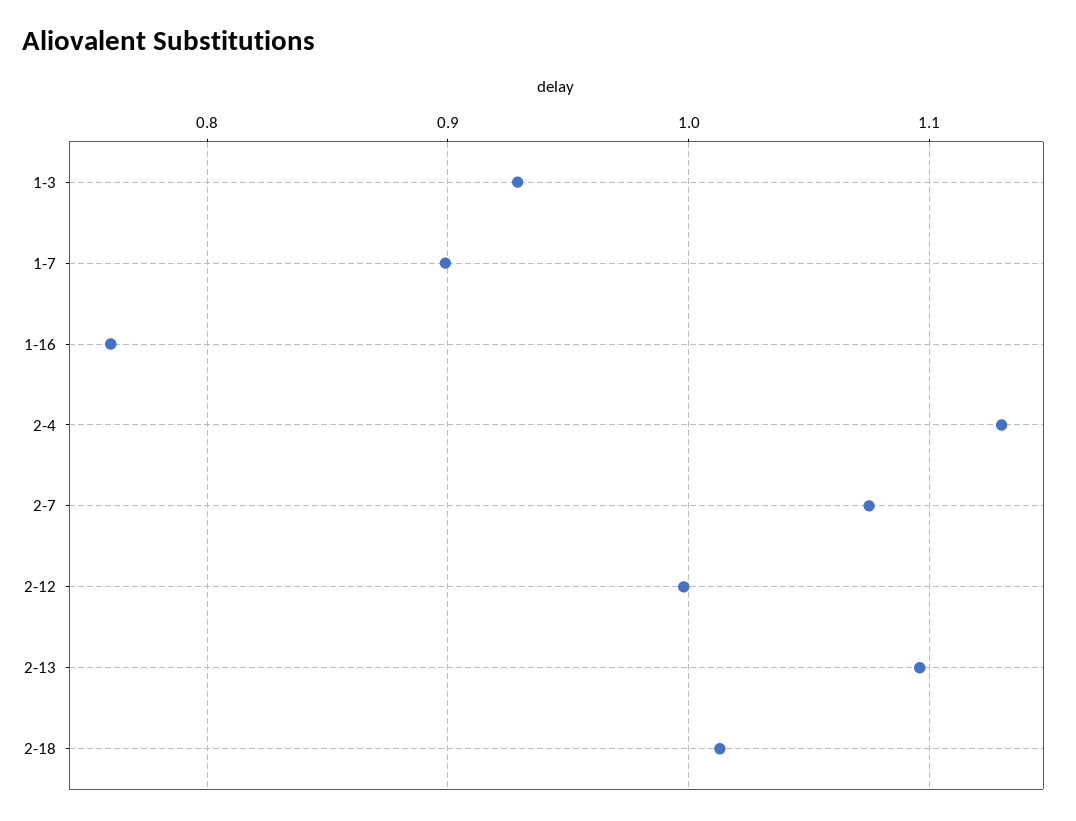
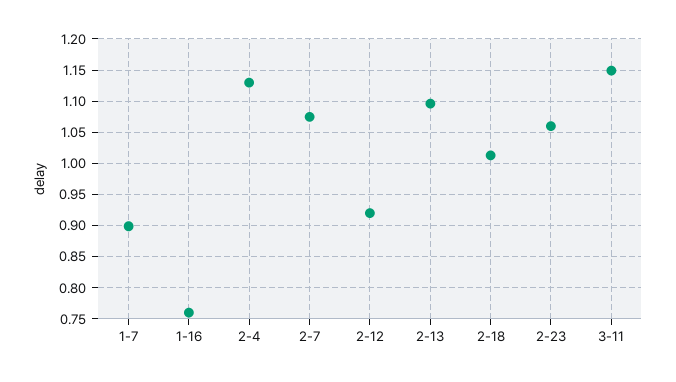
1-3: 0.93 -> none
2-12: 1 -> 0.92
2-23: none -> 1.06
3-11: none -> 1.15

